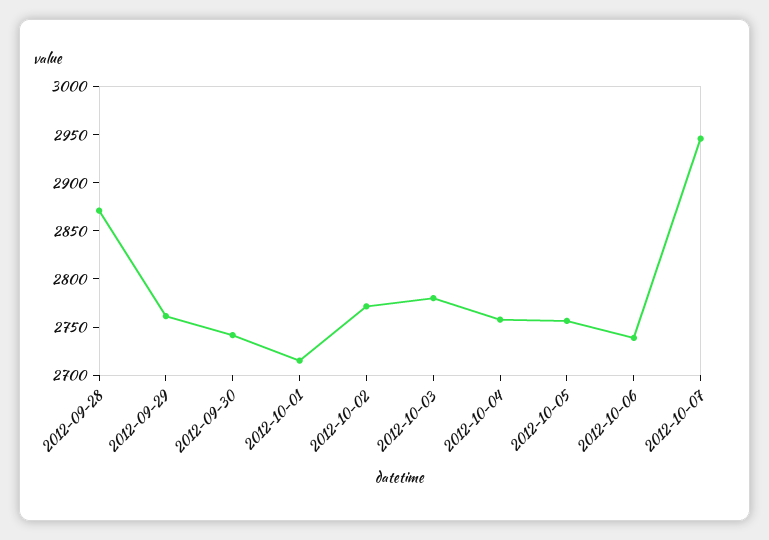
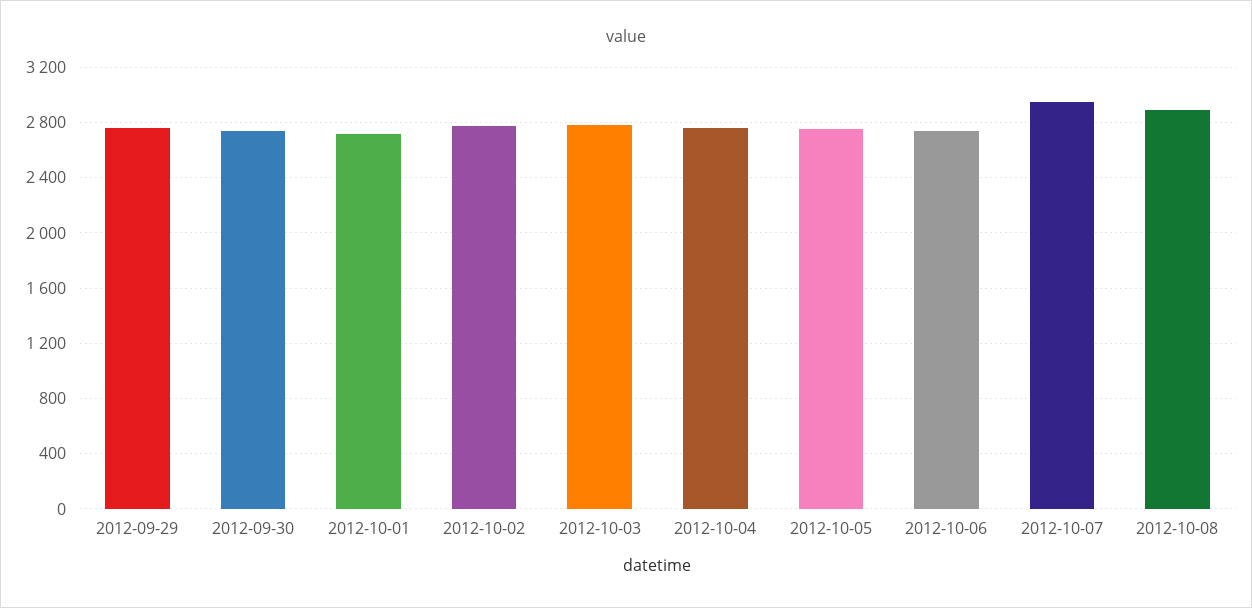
2012-09-28: 2870 -> none
2012-10-08: none -> 2900

